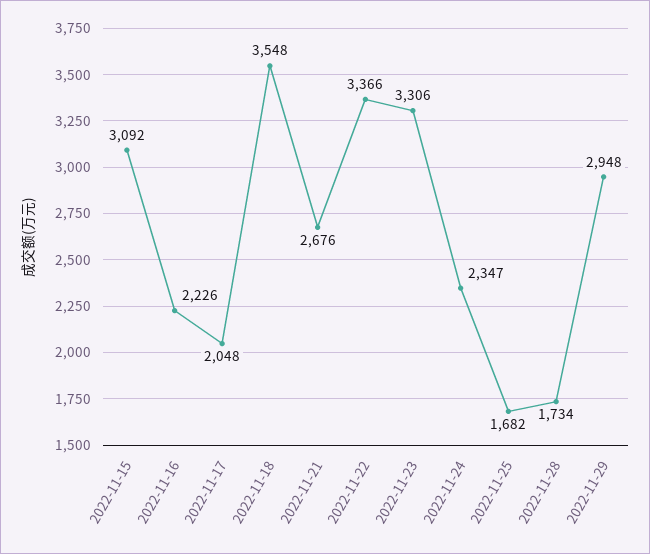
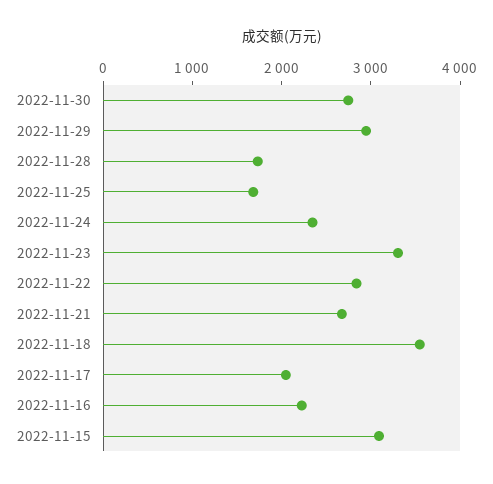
2022-11-22: 3366 -> 2800
2022-11-30: none -> 2800

